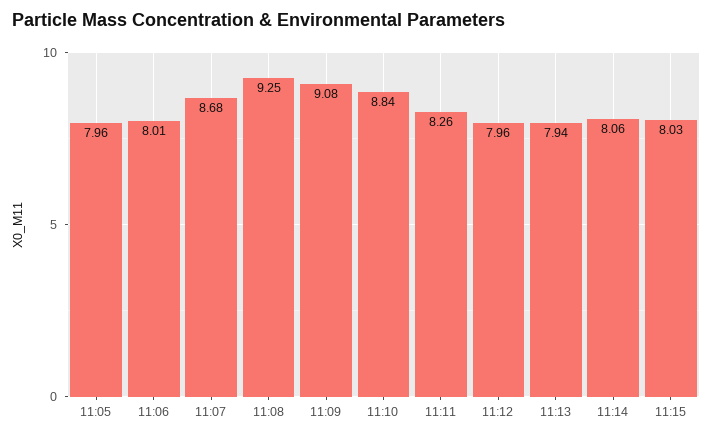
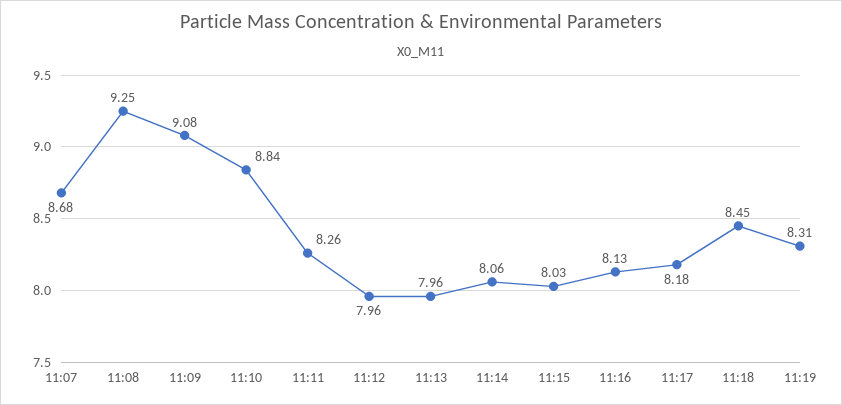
11:05: 7.96 -> none
11:06: 8.01 -> none
11:13: 7.94 -> 7.96
11:16: none -> 8.13
11:17: none -> 8.18
11:18: none -> 8.45
11:19: none -> 8.31

